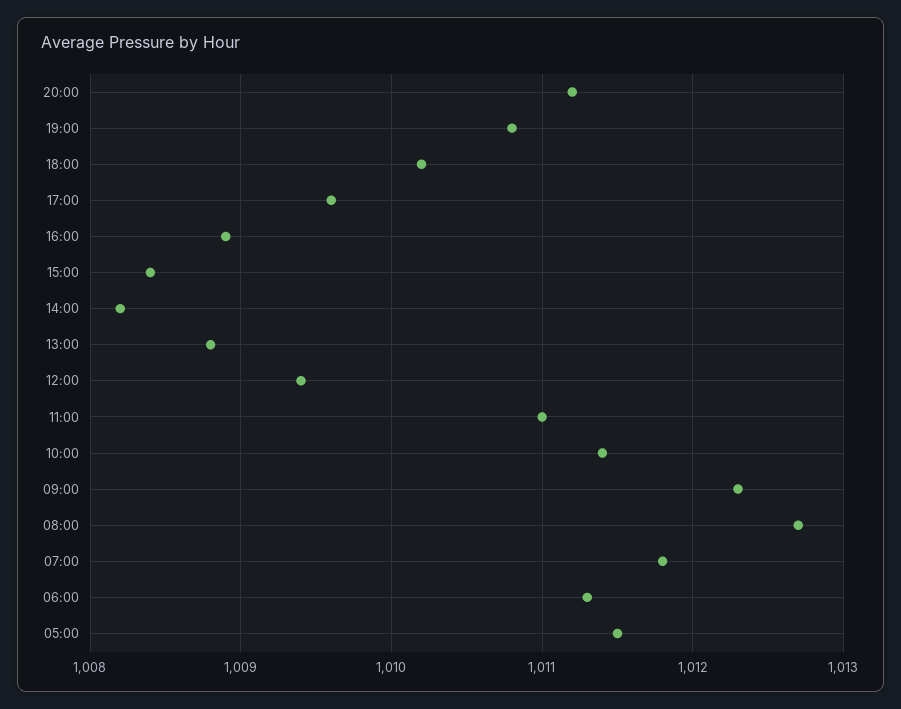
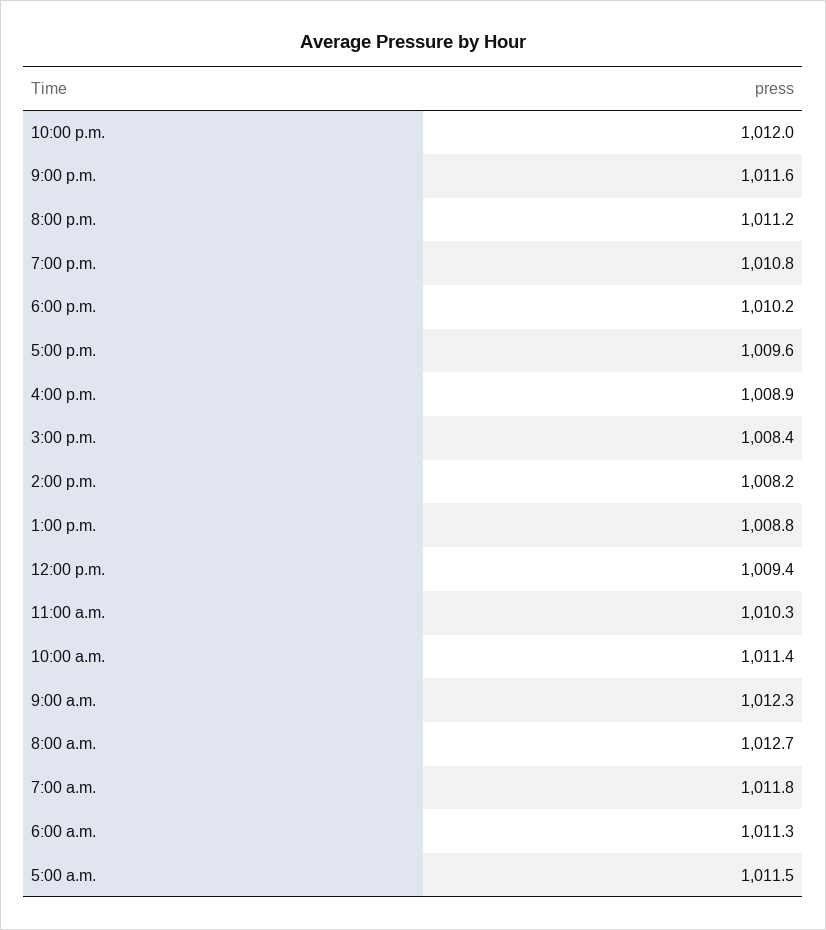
11:00: 1011 -> 1010.3
10:00 p.m.: none -> 1012
9:00 p.m.: none -> 1011.6

